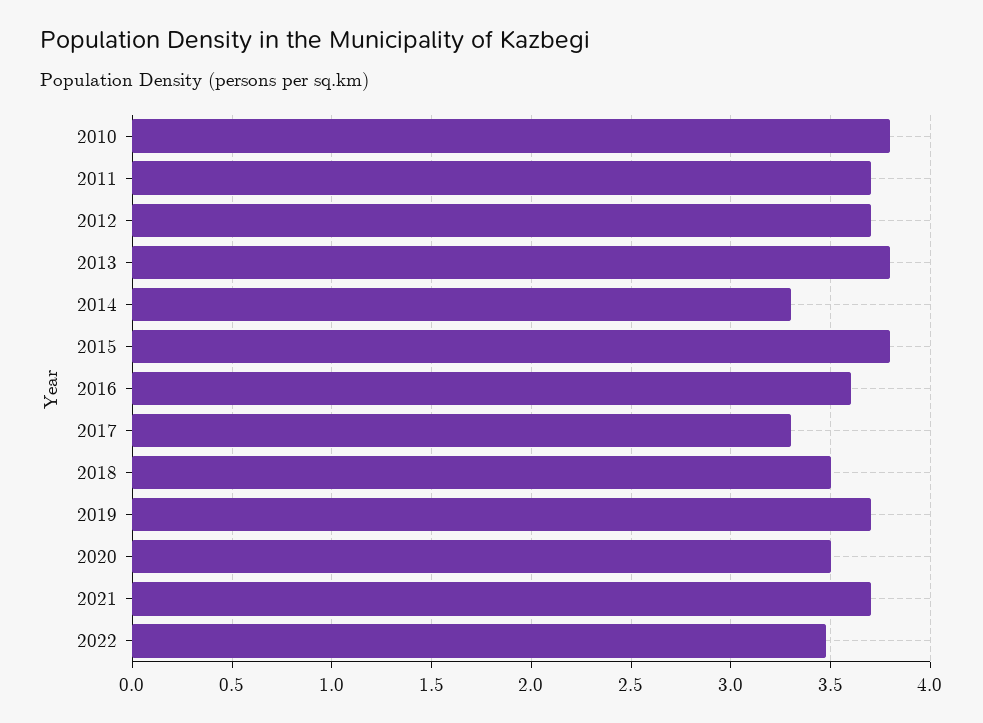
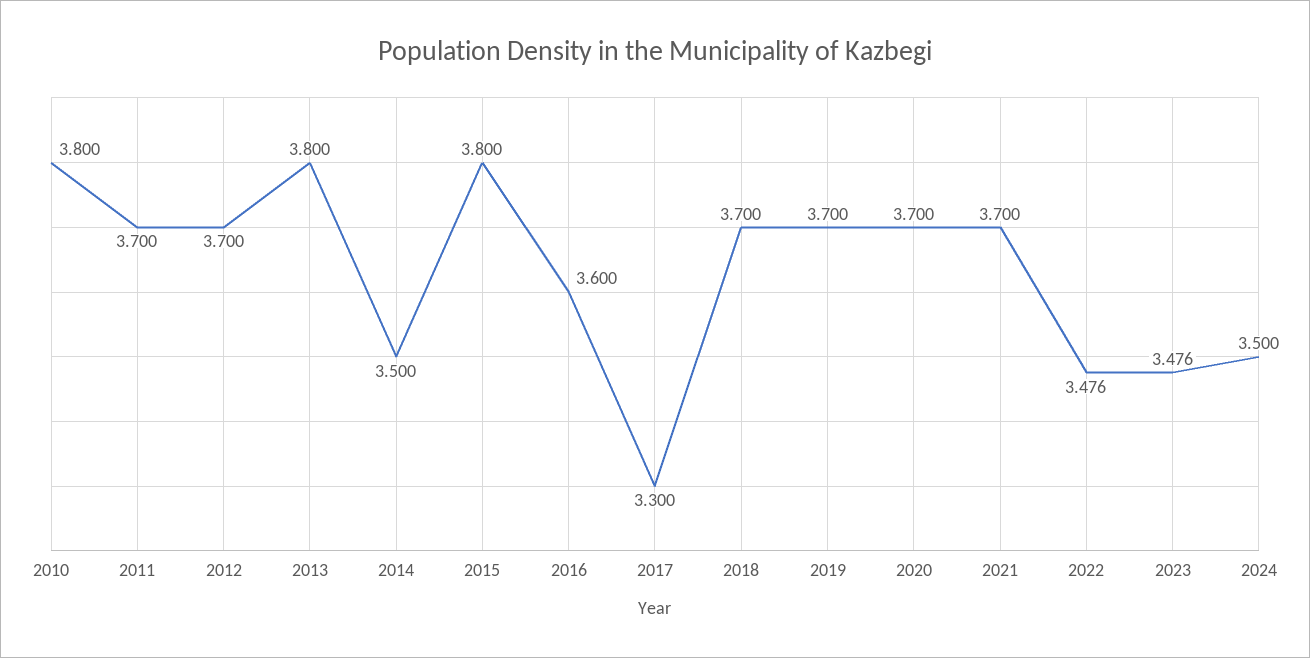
2014: 3.3 -> 3.5
2018: 3.5 -> 3.7
2020: 3.5 -> 3.7
2023: none -> 3.476
2024: none -> 3.5

